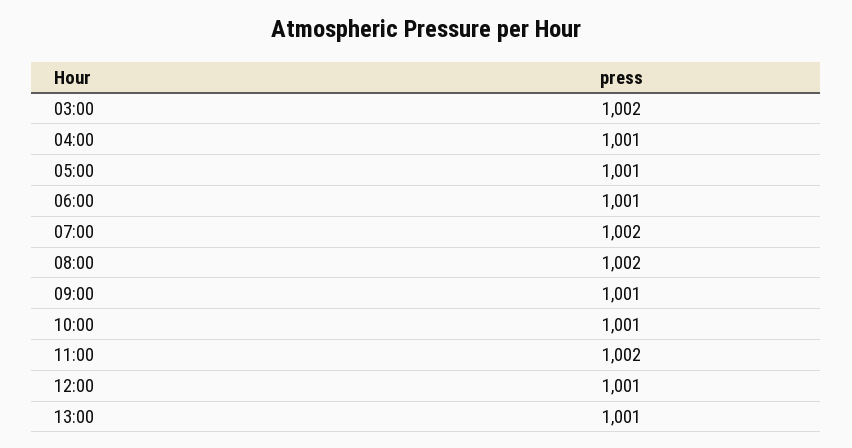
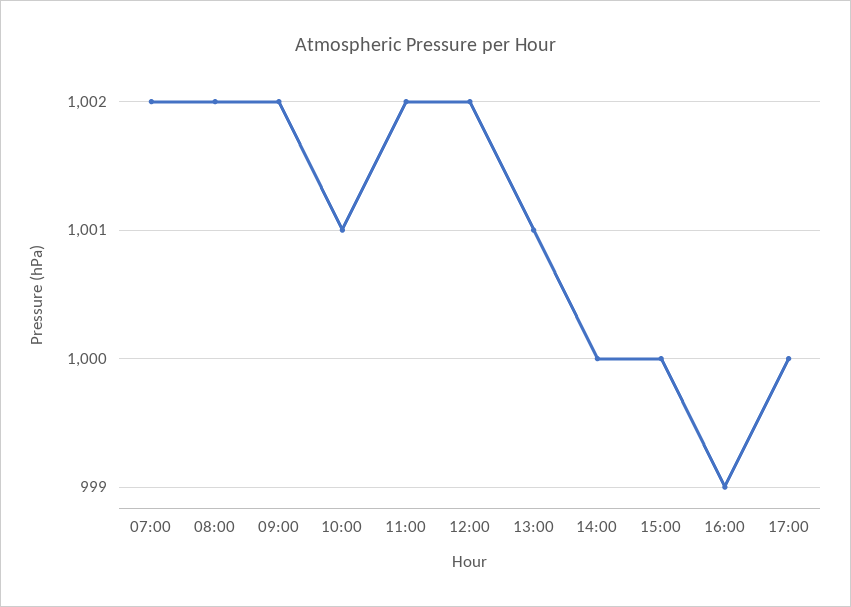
03:00: 1002 -> none
04:00: 1001 -> none
05:00: 1001 -> none
06:00: 1001 -> none
09:00: 1001 -> 1002
12:00: 1001 -> 1002
14:00: none -> 1000
15:00: none -> 1000
16:00: none -> 999
17:00: none -> 1000

